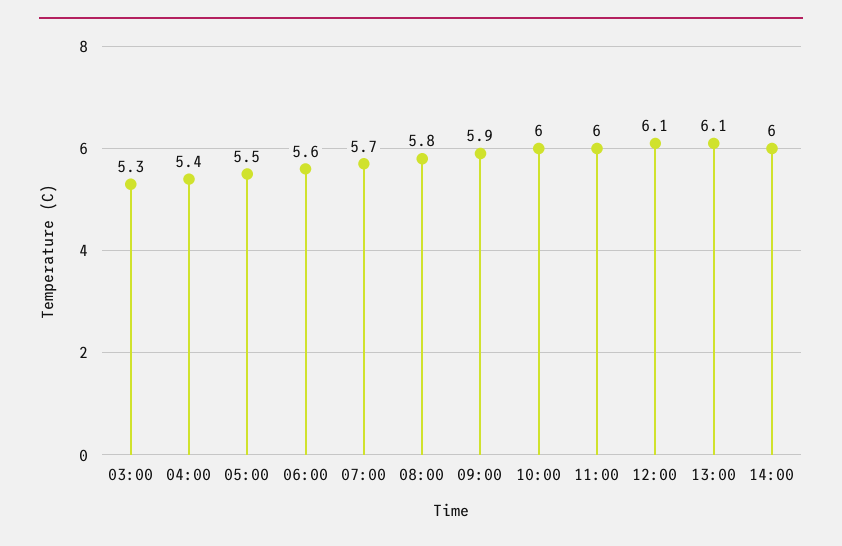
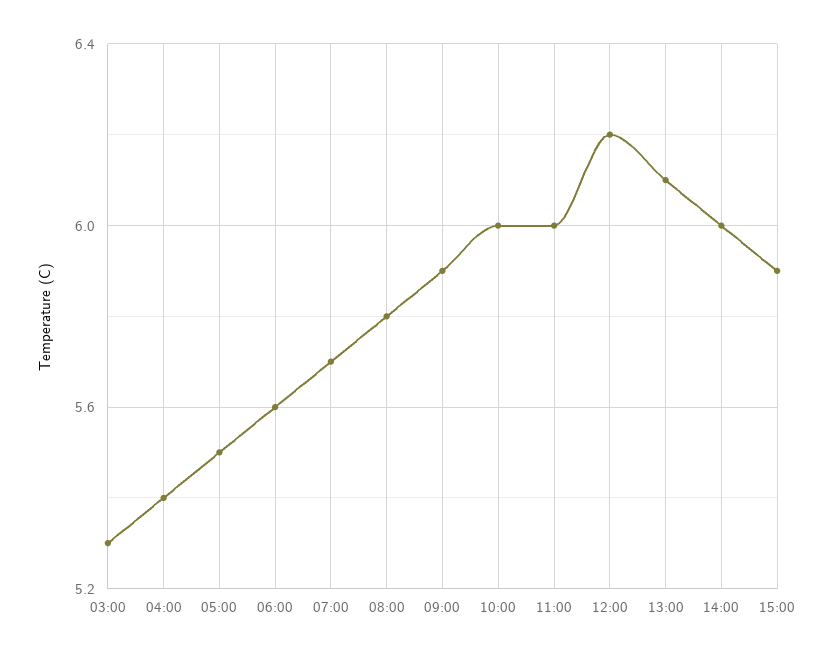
12:00: 6.1 -> 6.2
15:00: none -> 5.9

